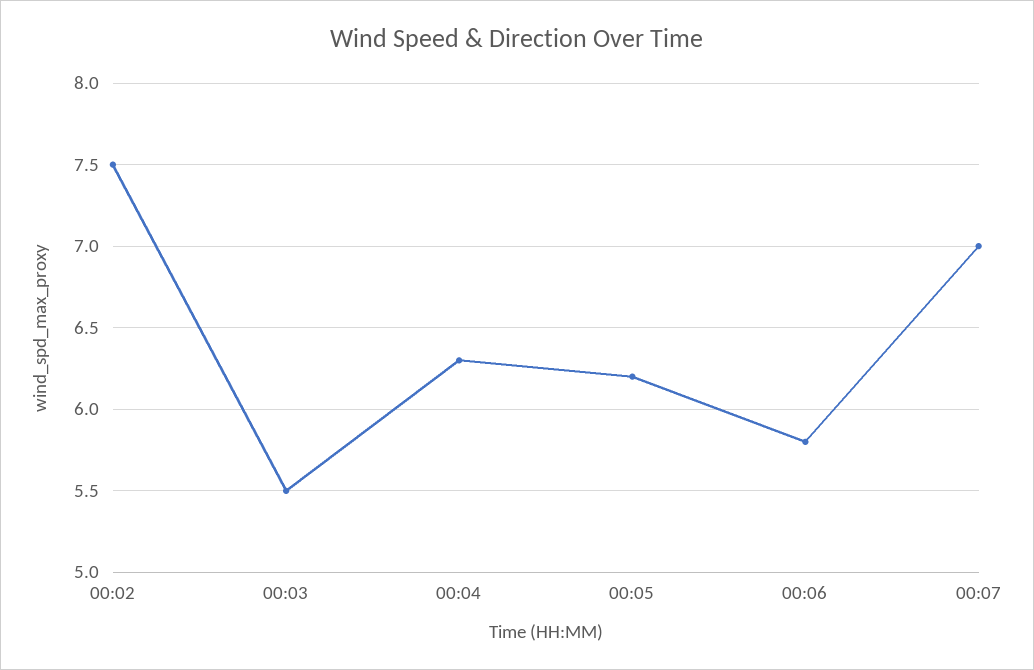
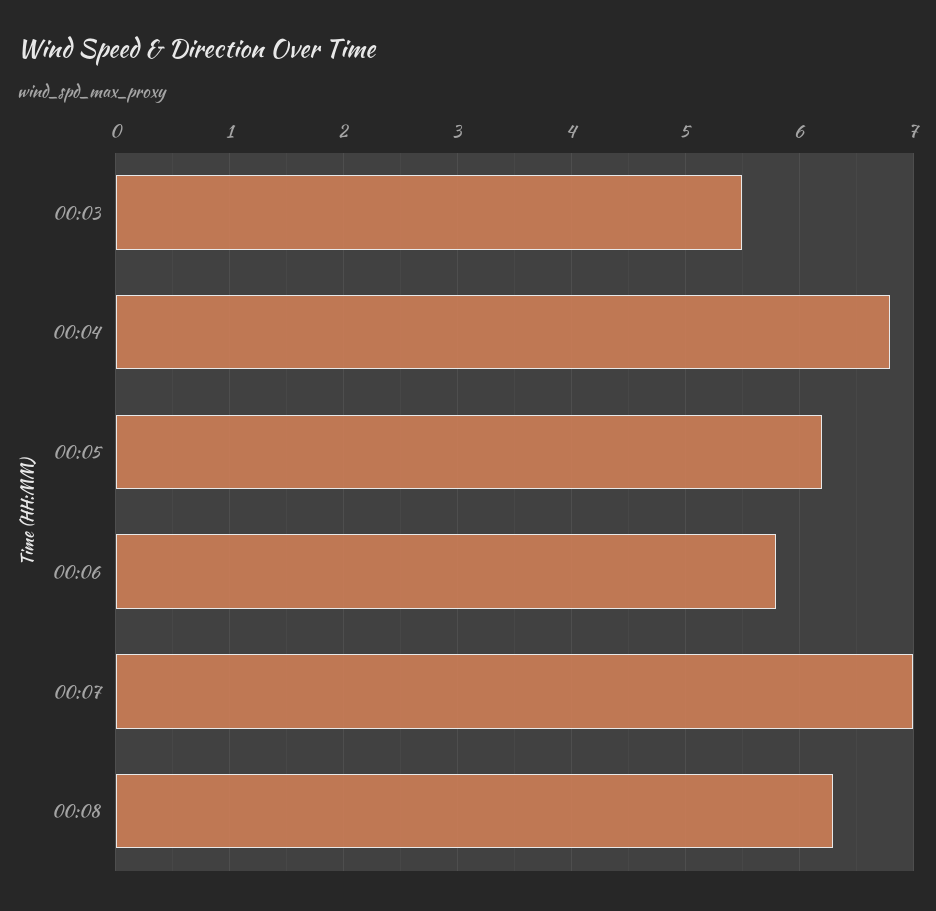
00:02: 7.5 -> none
00:04: 6.3 -> 6.8
00:08: none -> 6.3

